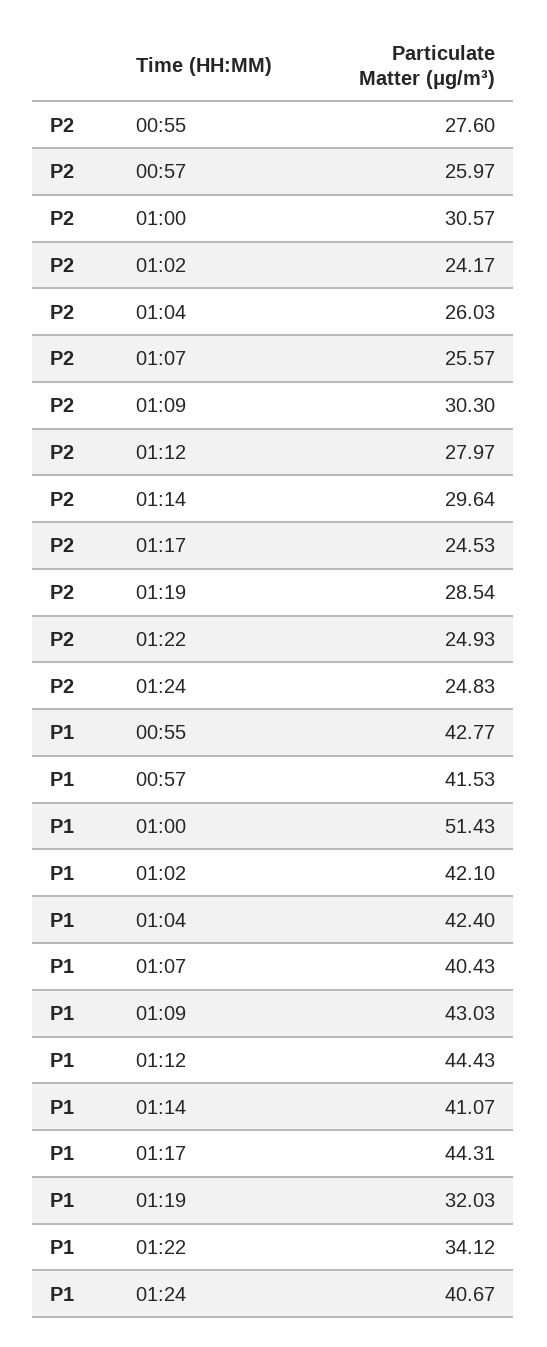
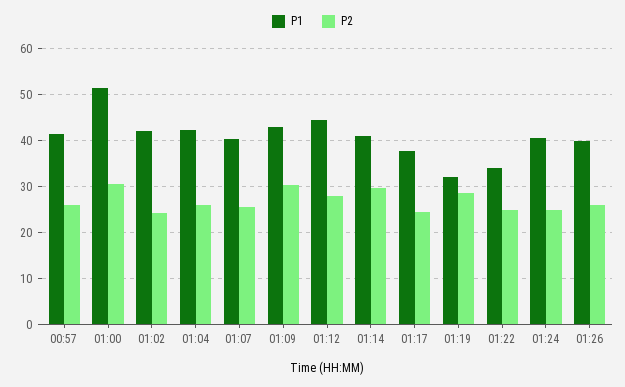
P2, 00:55: 27.6 -> none
P1, 00:55: 42.77 -> none
P1, 01:17: 44.31 -> 38
P1, 01:26: none -> 40
P2, 01:26: none -> 26

